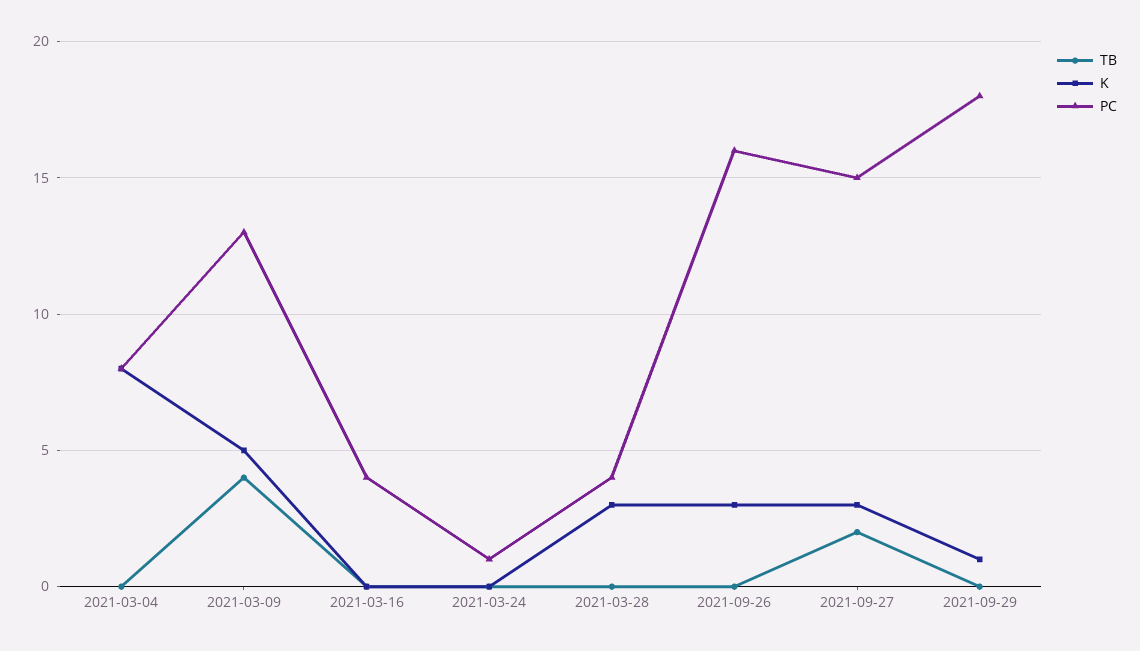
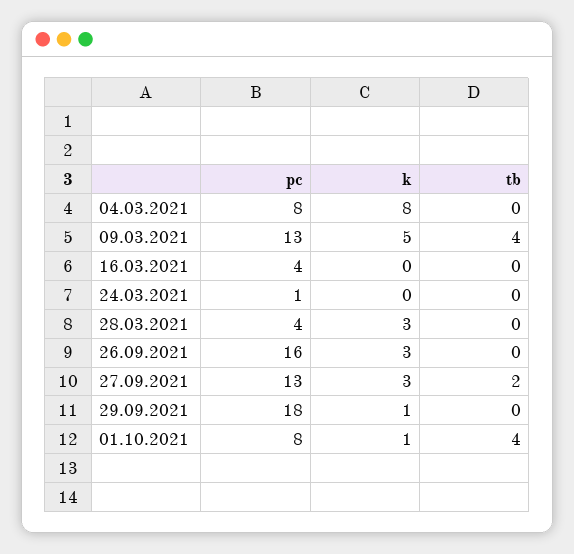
PC, 2021-09-27: 15 -> 13
PC, 01.10.2021: none -> 8
K, 01.10.2021: none -> 1
TB, 01.10.2021: none -> 4

